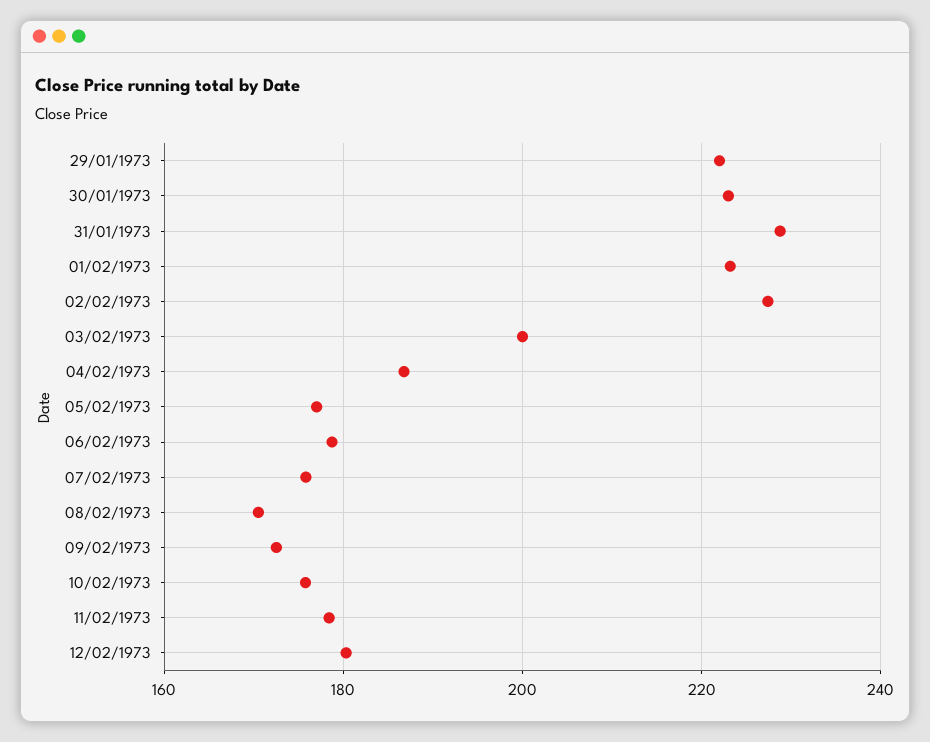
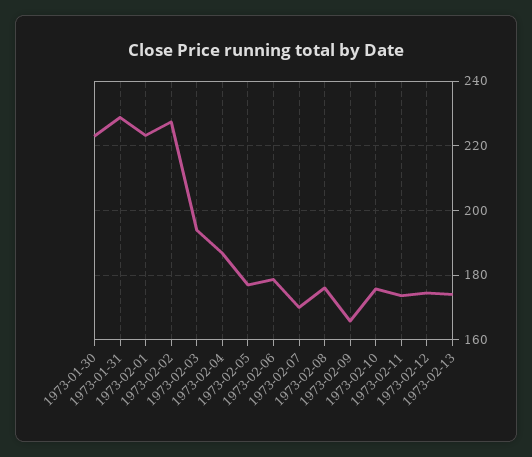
29/01/1973: 222 -> none
03/02/1973: 200 -> 194
07/02/1973: 176 -> 170
08/02/1973: 170 -> 176
09/02/1973: 172 -> 166
11/02/1973: 178 -> 174
12/02/1973: 180 -> 174
1973-02-13: none -> 174

